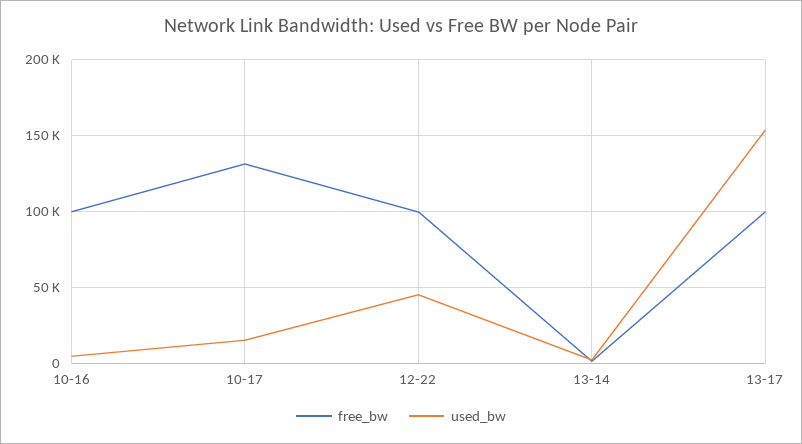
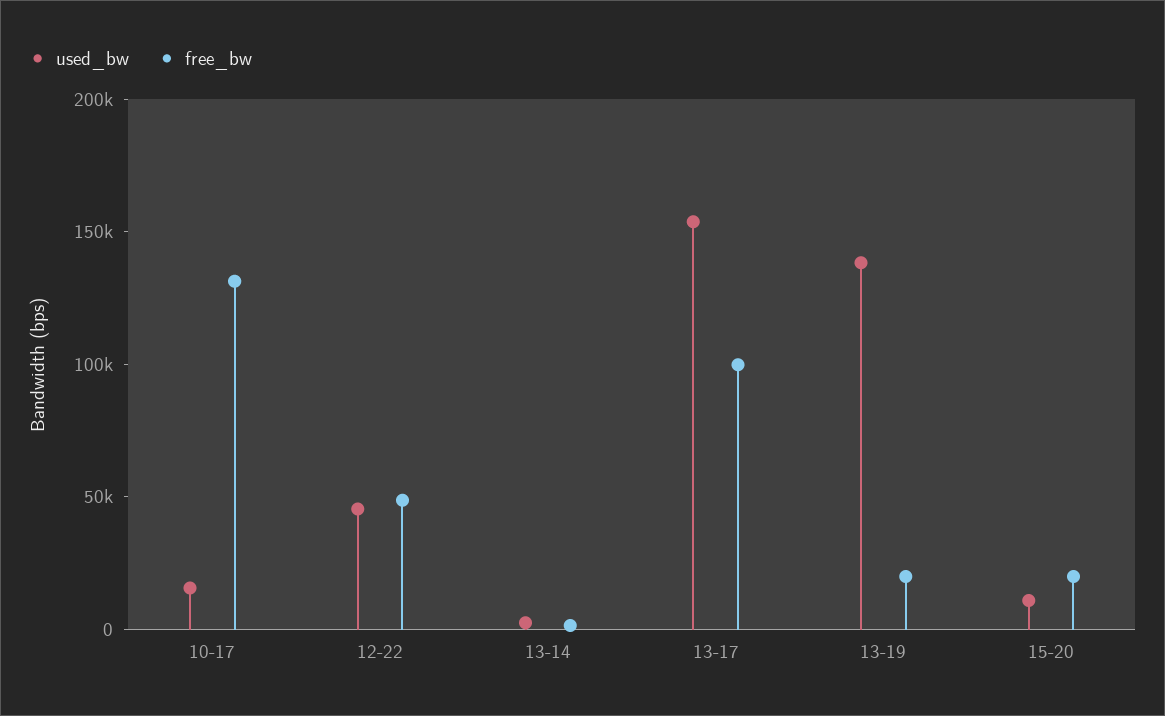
free_bw, 10-16: 100000 -> none
used_bw, 10-16: 5000 -> none
free_bw, 12-22: 100000 -> 50000
used_bw, 13-19: none -> 140000
free_bw, 13-19: none -> 20000
used_bw, 15-20: none -> 10000
free_bw, 15-20: none -> 20000

